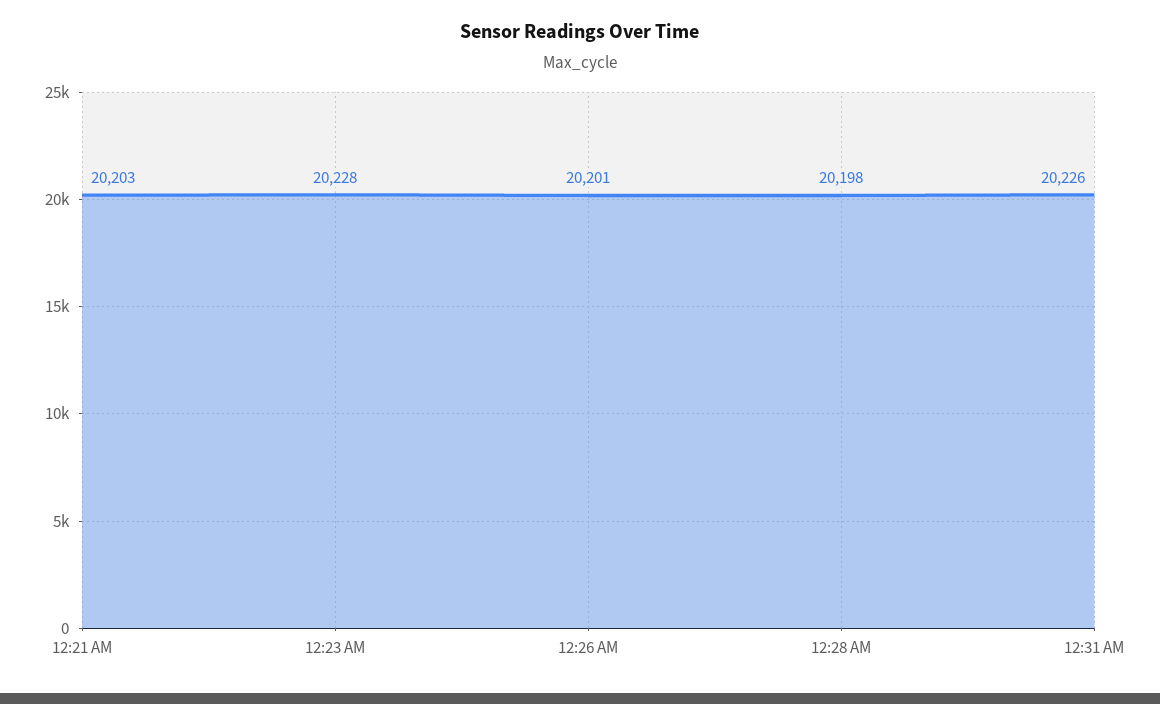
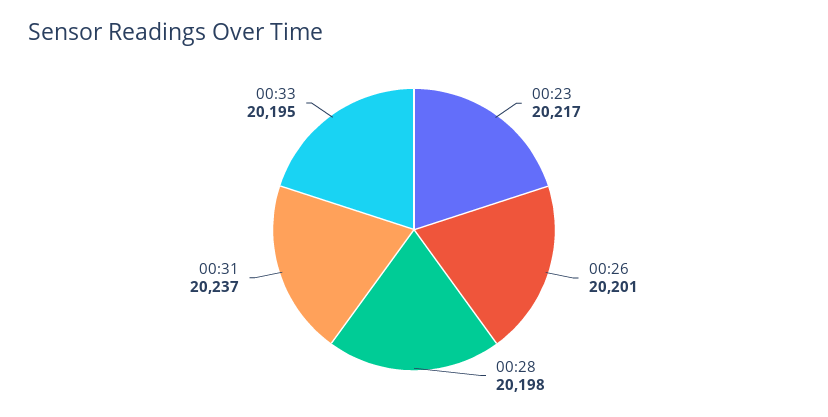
12:21 AM: 20203 -> none
12:23 AM: 20228 -> 20217
12:31 AM: 20226 -> 20237
00:33: none -> 20195

